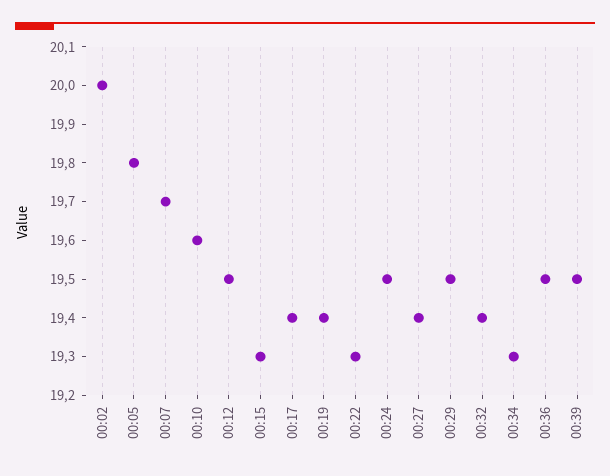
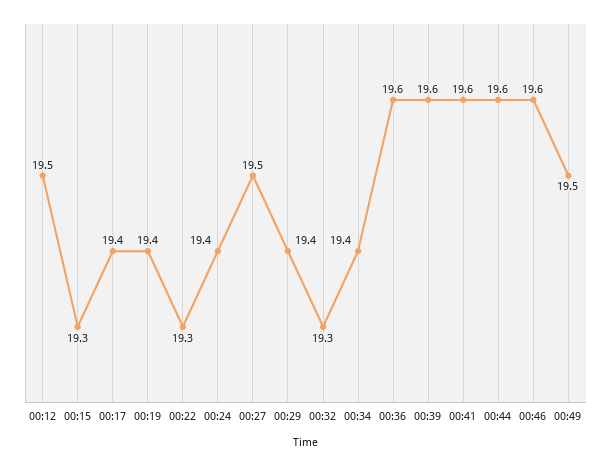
00:02: 20 -> none
00:05: 19.8 -> none
00:07: 19.7 -> none
00:10: 19.6 -> none
00:24: 19.5 -> 19.4
00:27: 19.4 -> 19.5
00:29: 19.5 -> 19.4
00:32: 19.4 -> 19.3
00:34: 19.3 -> 19.4
00:36: 19.5 -> 19.6
00:39: 19.5 -> 19.6
00:41: none -> 19.6
00:44: none -> 19.6
00:46: none -> 19.6
00:49: none -> 19.5

